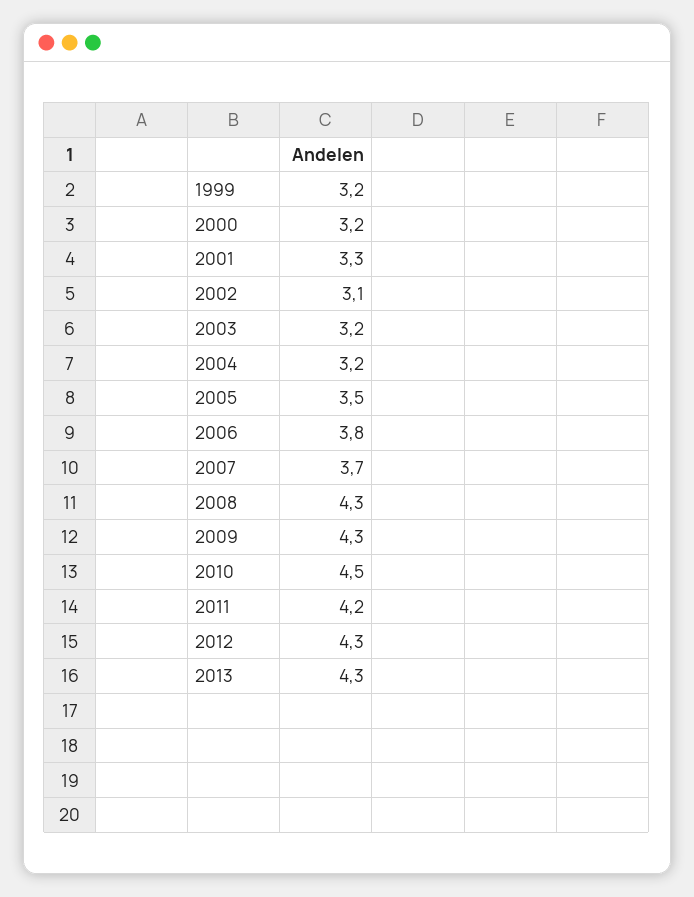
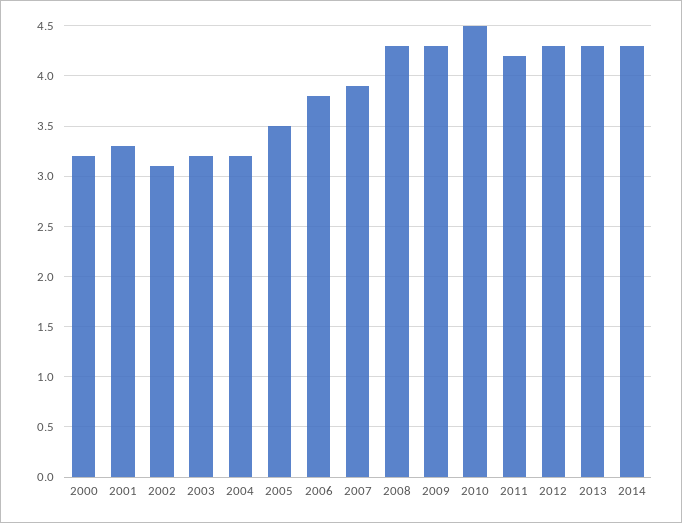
1999: 3.2 -> none
2007: 3.7 -> 3.9
2014: none -> 4.3

